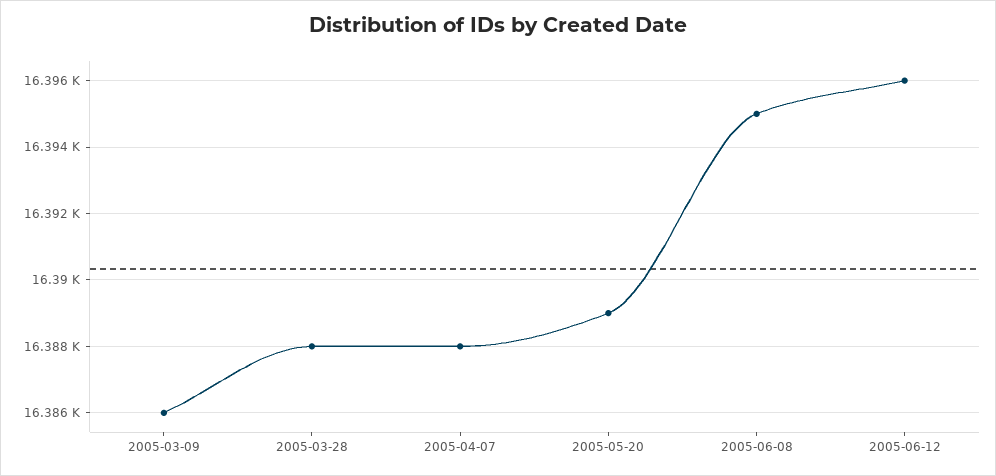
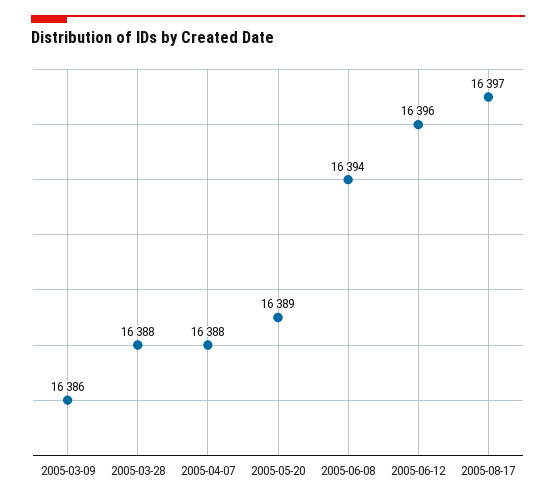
2005-06-08: 16395 -> 16394
2005-08-17: none -> 16397

